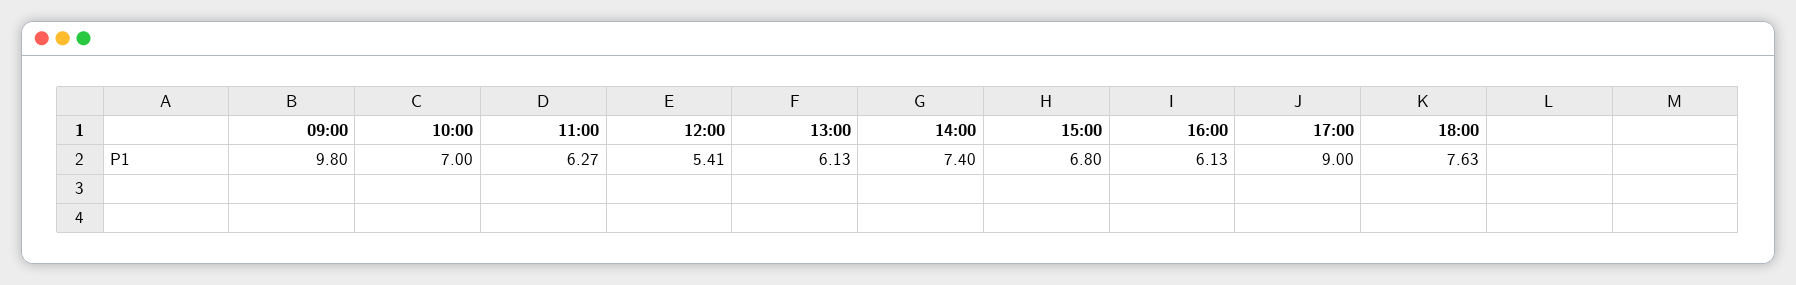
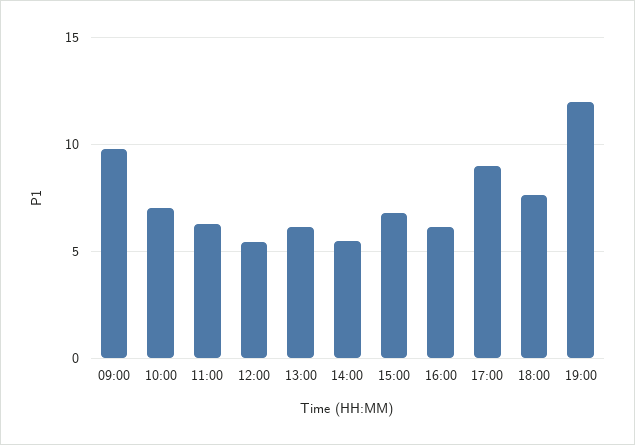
14:00: 7.4 -> 5.5
19:00: none -> 12

